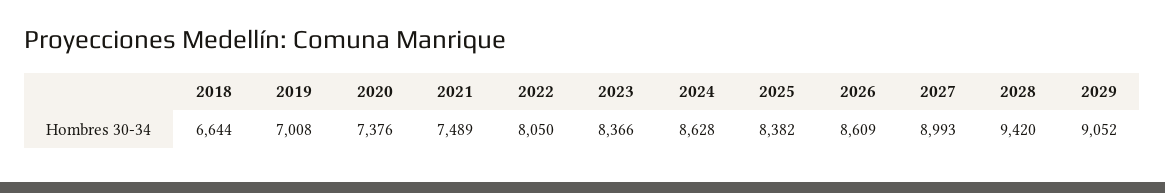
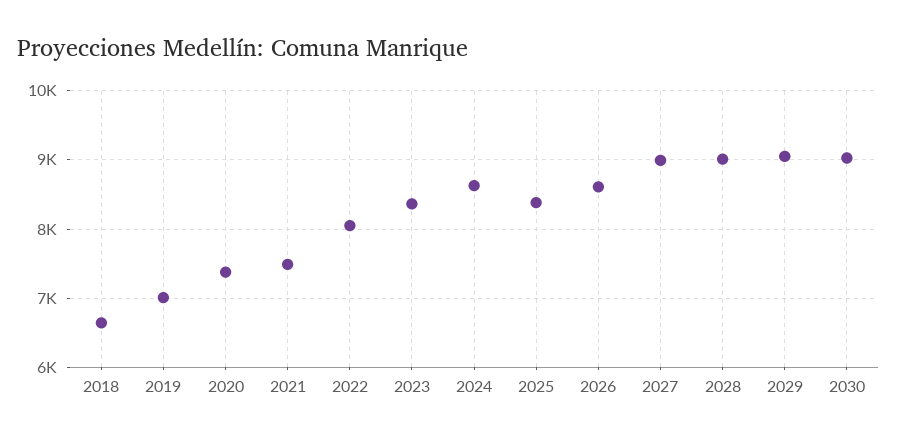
2028: 9420 -> 9000
2030: none -> 9000

